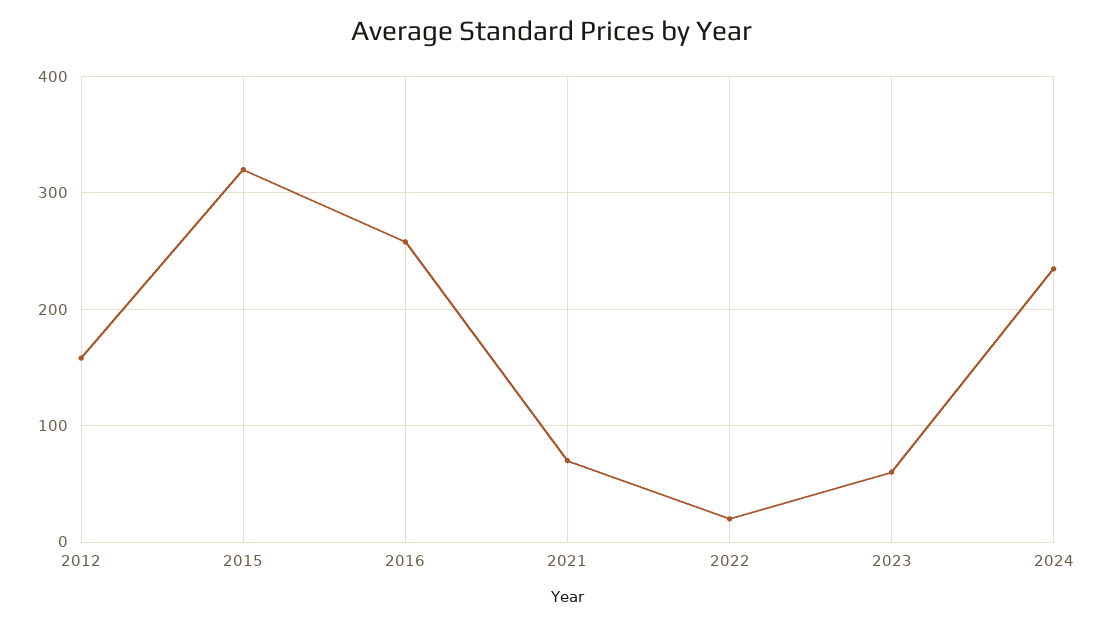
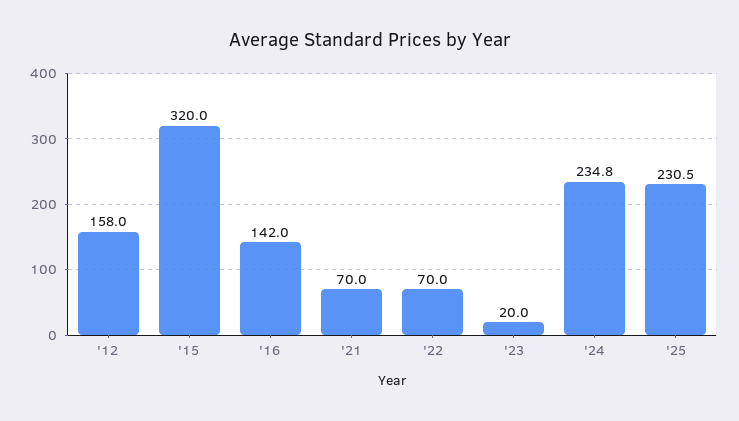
2016: 260 -> 142
2022: 20 -> 70
2023: 60 -> 20
'25: none -> 230.5

